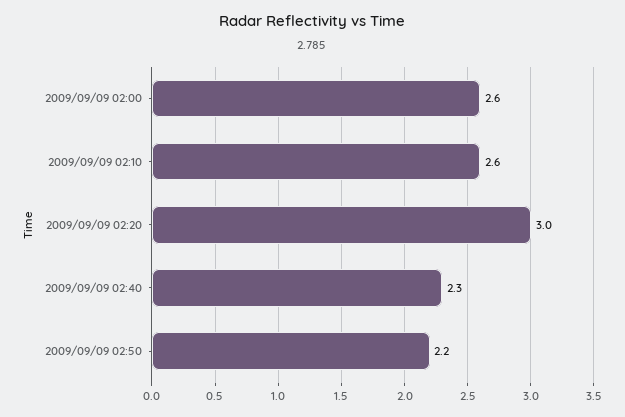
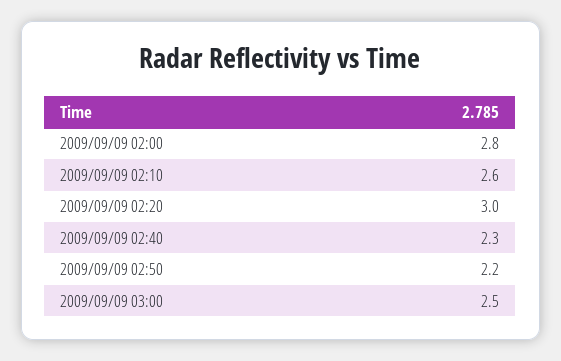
2009/09/09 02:00: 2.6 -> 2.8
2009/09/09 03:00: none -> 2.5

